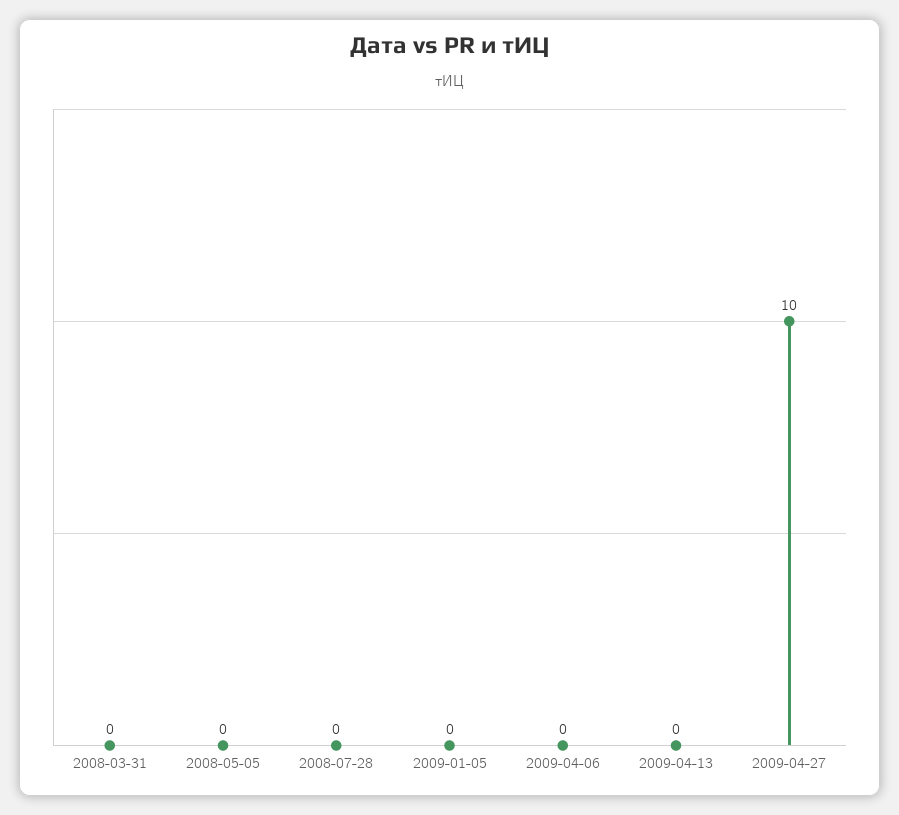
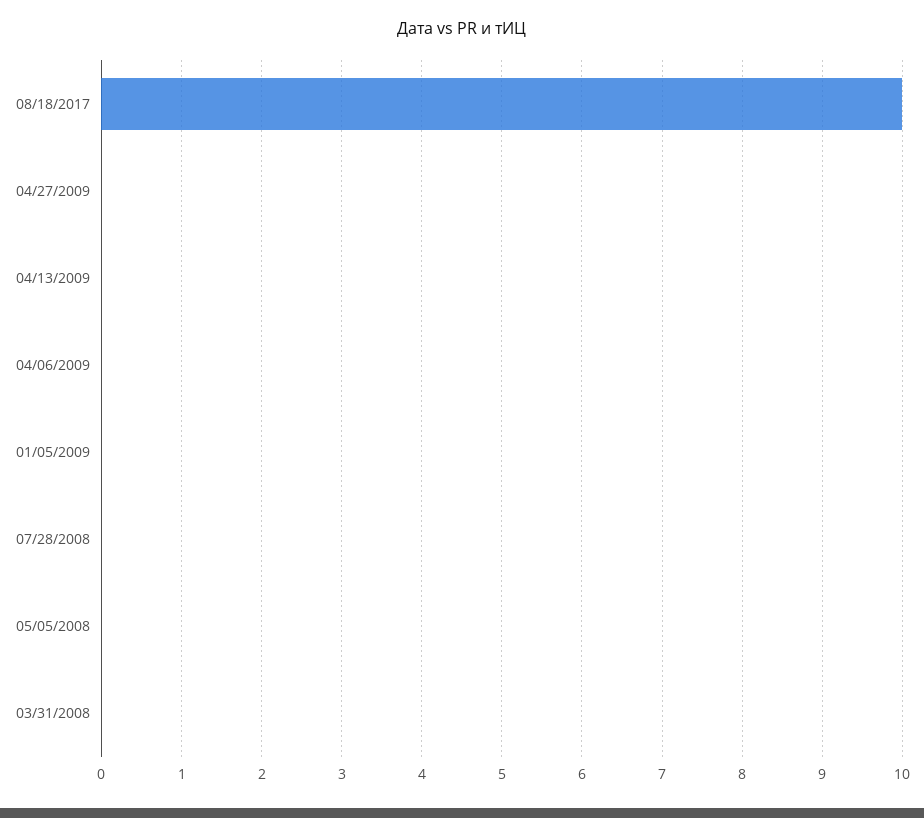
2009-04-27: 10 -> 0
08/18/2017: none -> 10

